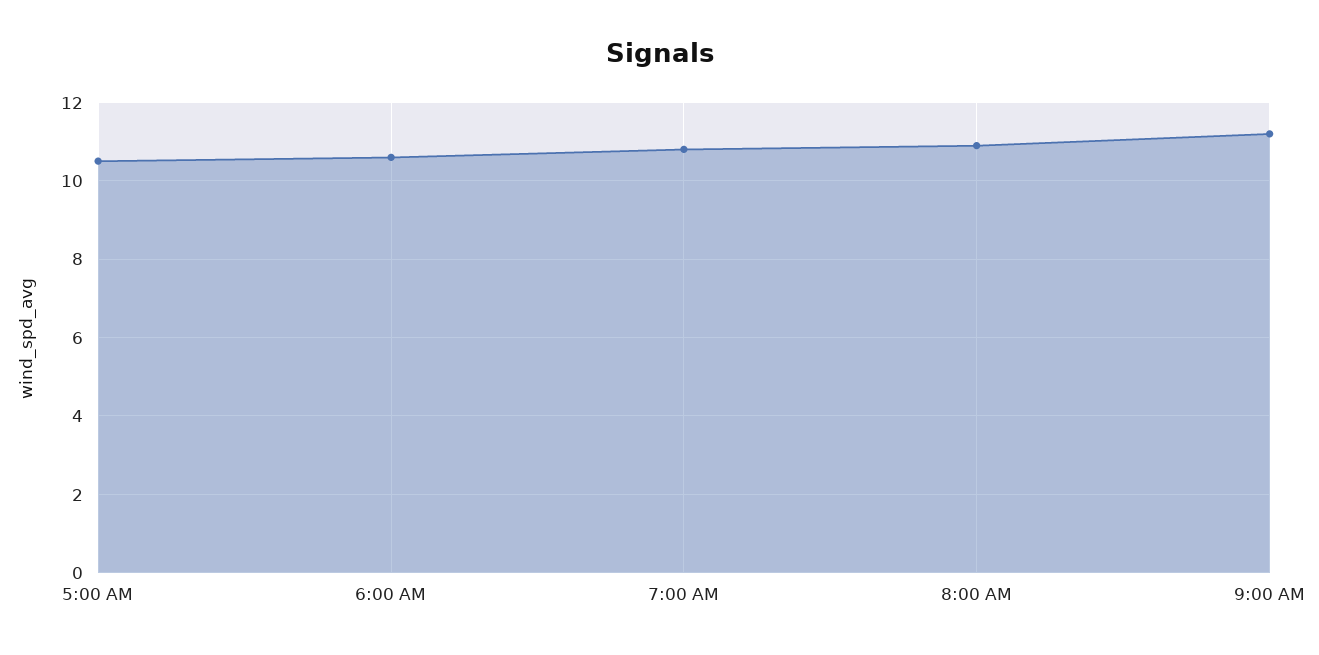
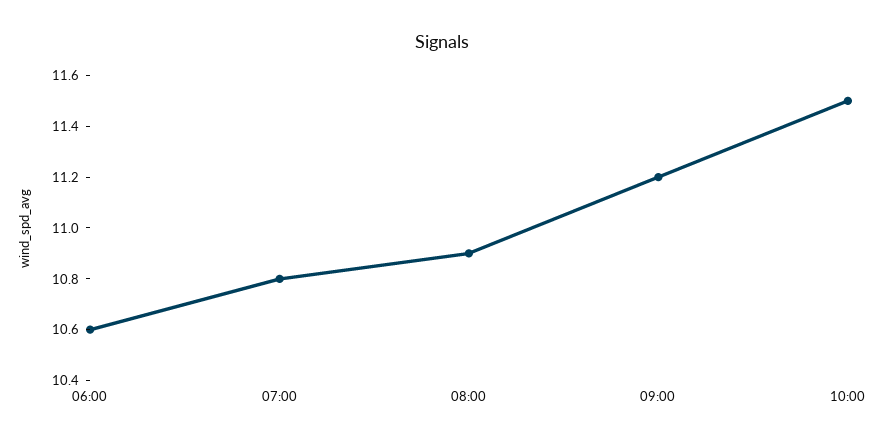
5:00 AM: 10.5 -> none
10:00: none -> 11.5

